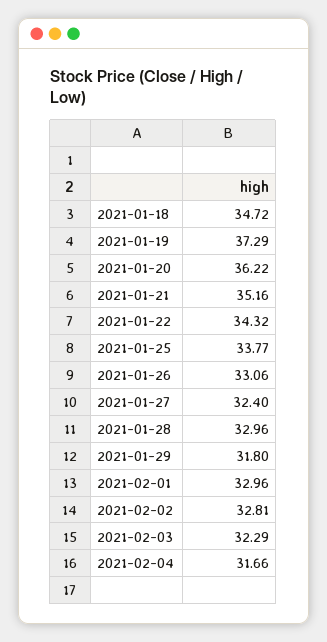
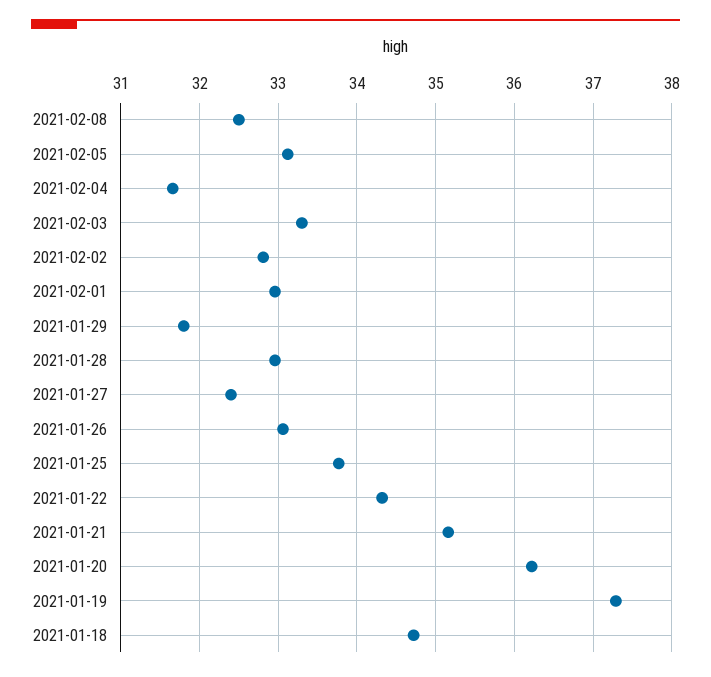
2021-02-03: 32.29 -> 33.3
2021-02-08: none -> 32.5
2021-02-05: none -> 33.1

